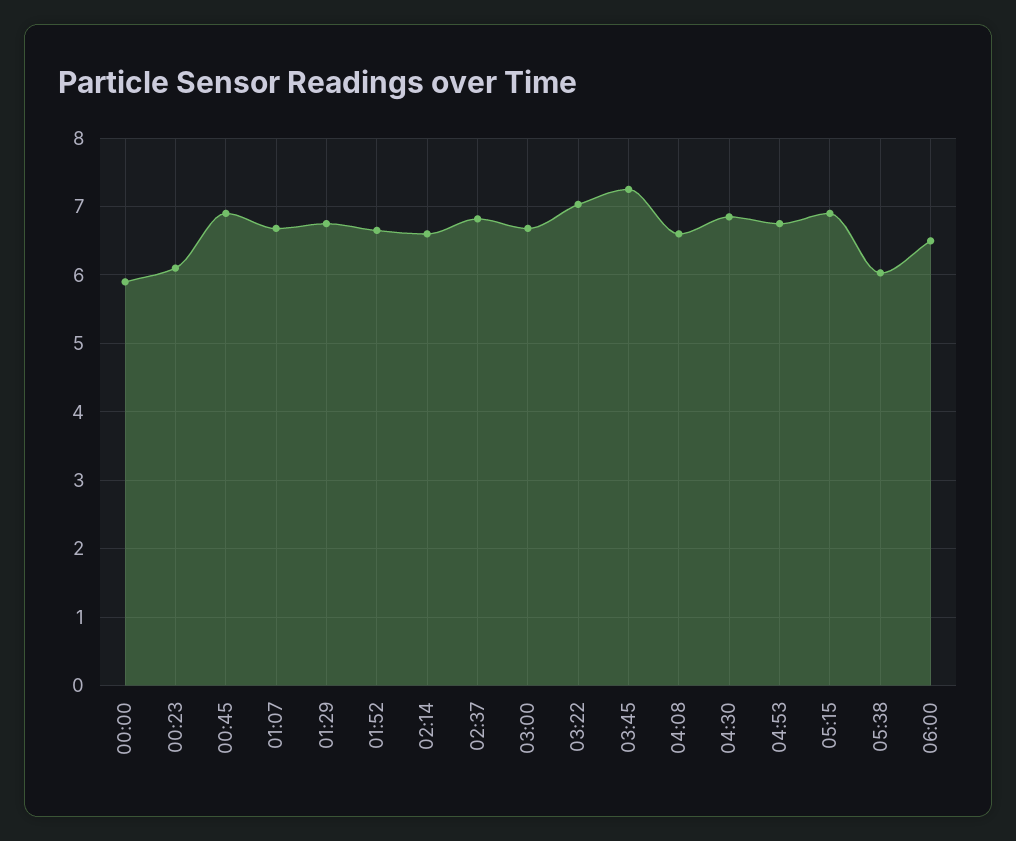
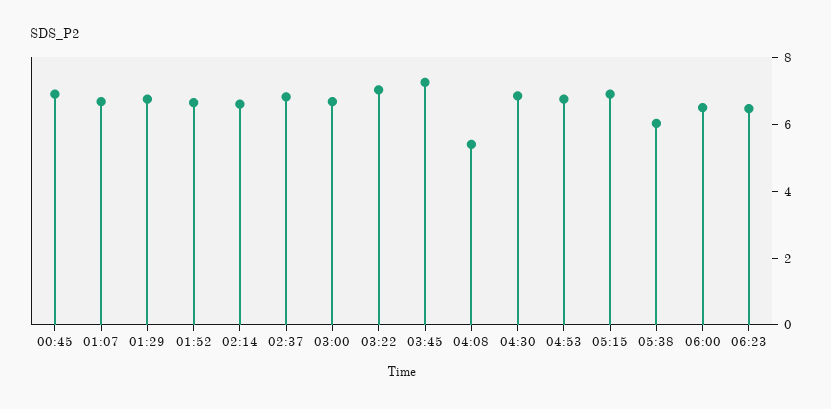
00:00: 5.9 -> none
00:23: 6.1 -> none
04:08: 6.6 -> 5.5
06:23: none -> 6.5

